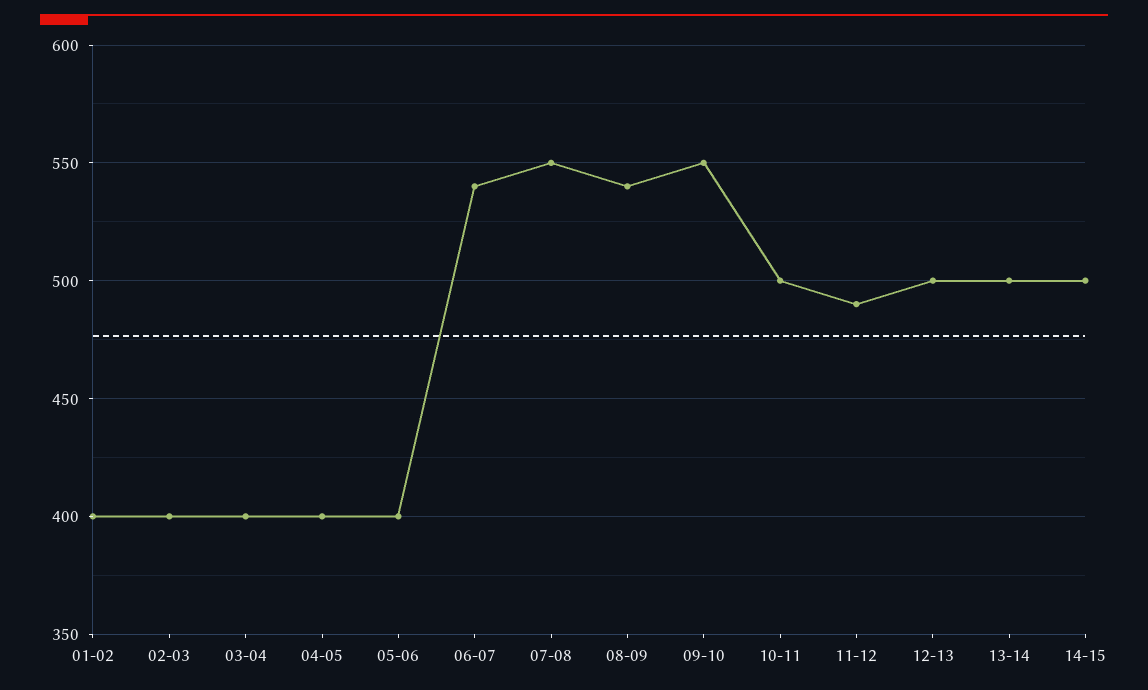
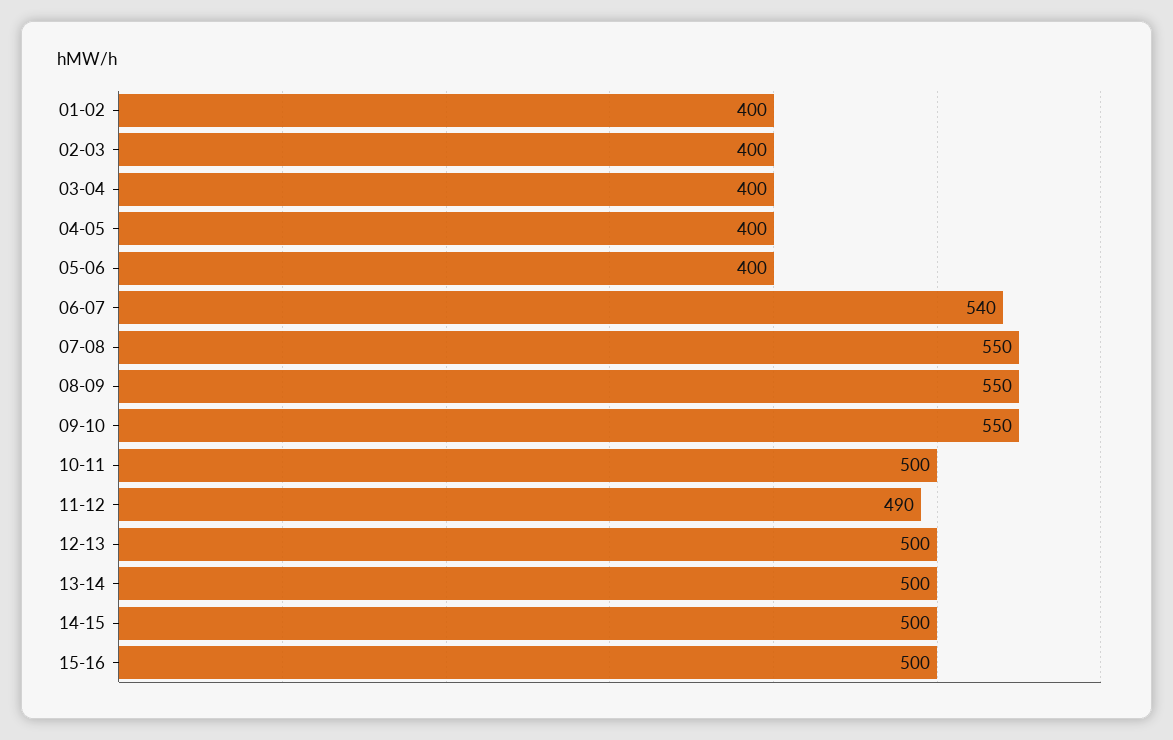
08-09: 540 -> 550
15-16: none -> 500

